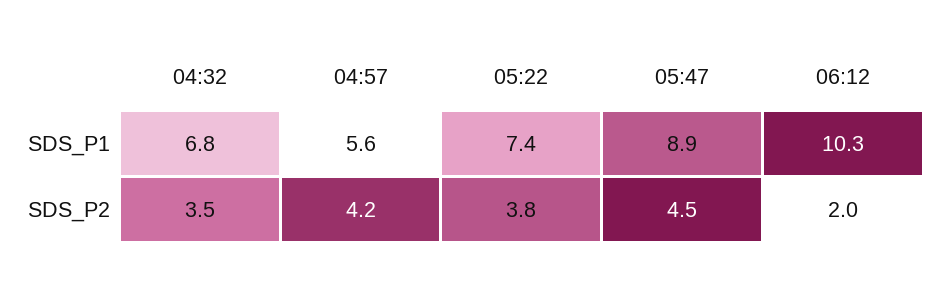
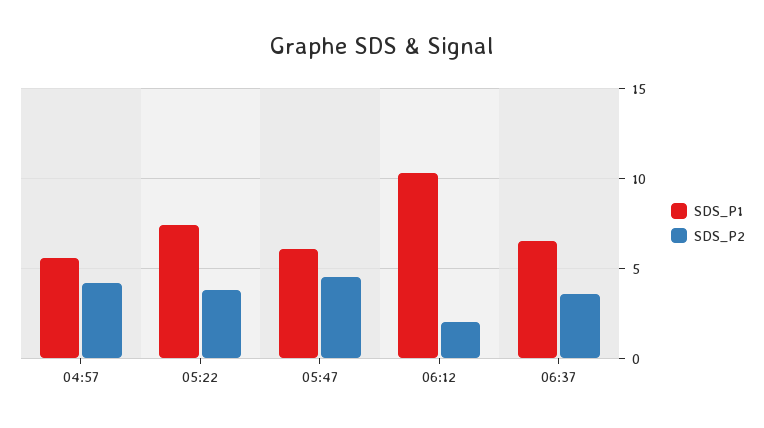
SDS_P1, 04:32: 6.8 -> none
SDS_P1, 05:47: 8.9 -> 6
SDS_P2, 04:32: 3.5 -> none
SDS_P1, 06:37: none -> 6.5
SDS_P2, 06:37: none -> 3.5

